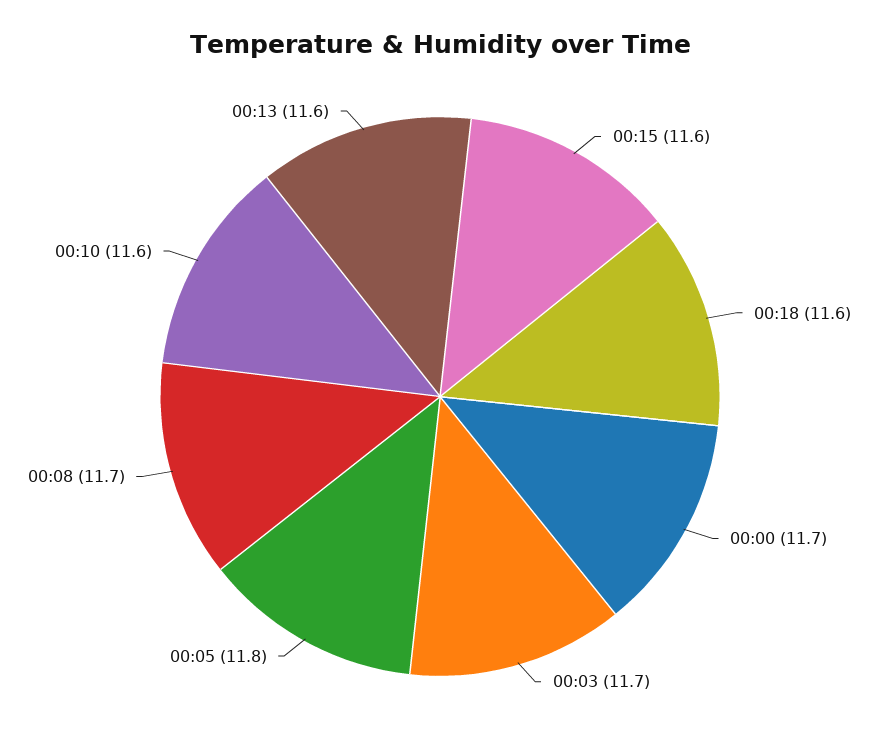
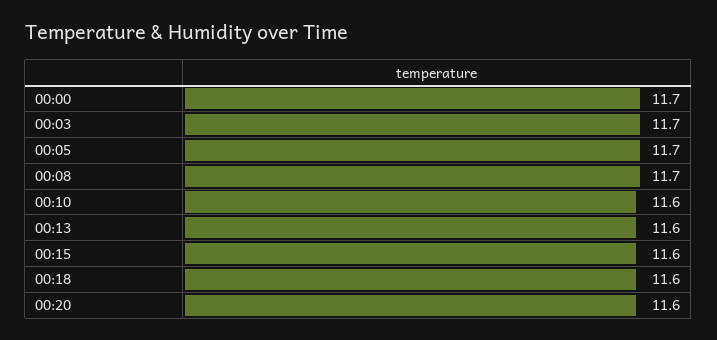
00:05: 11.8 -> 11.7
00:20: none -> 11.6

